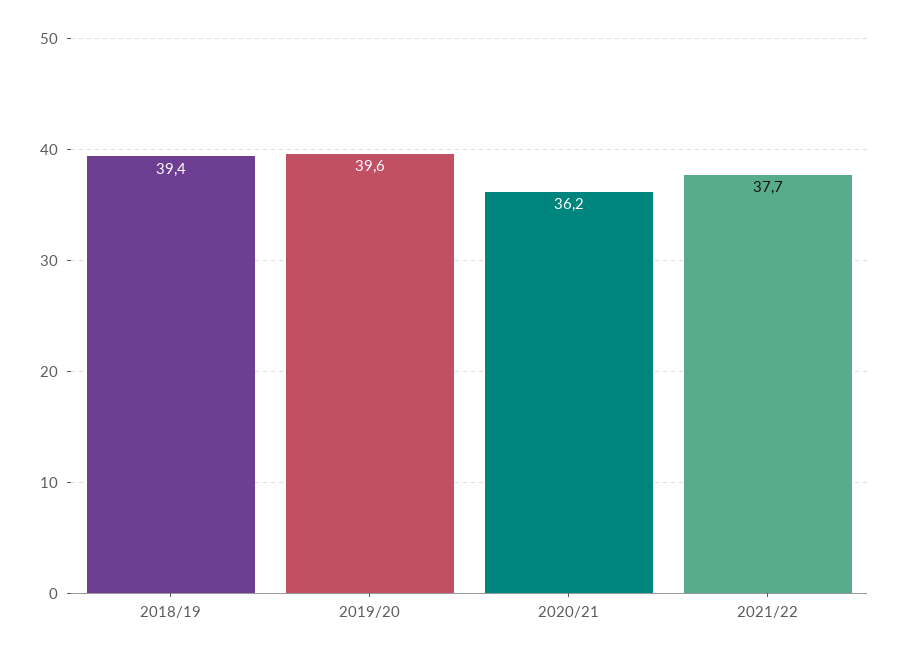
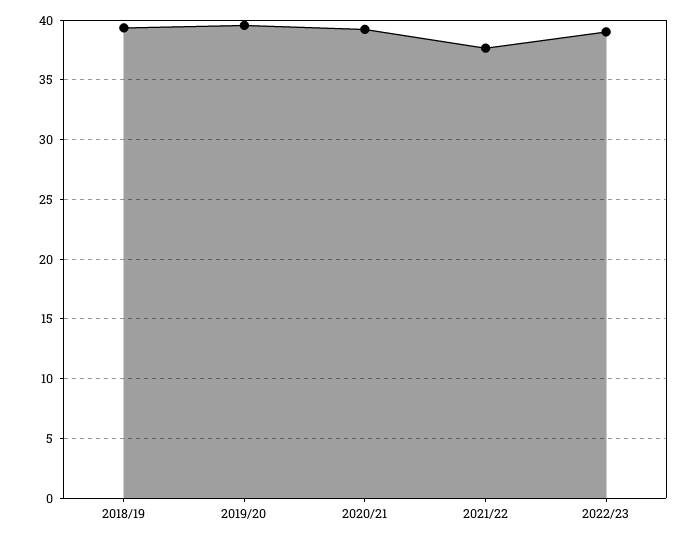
2020/21: 36.2 -> 39
2022/23: none -> 39

